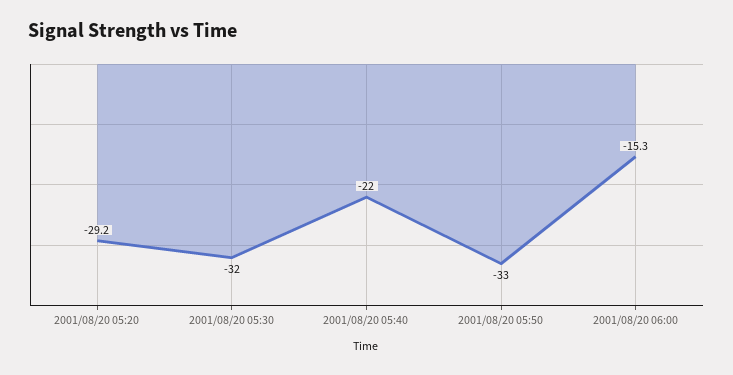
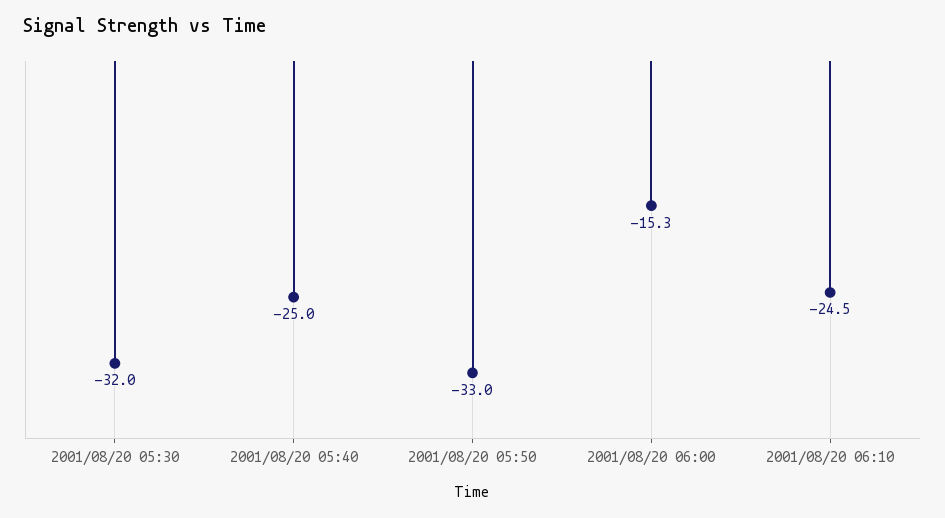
2001/08/20 05:20: -29.2 -> none
2001/08/20 05:40: -22 -> -25
2001/08/20 06:10: none -> -24.5

